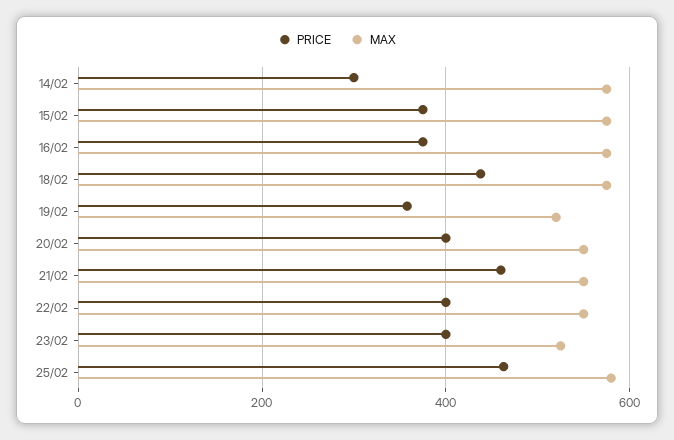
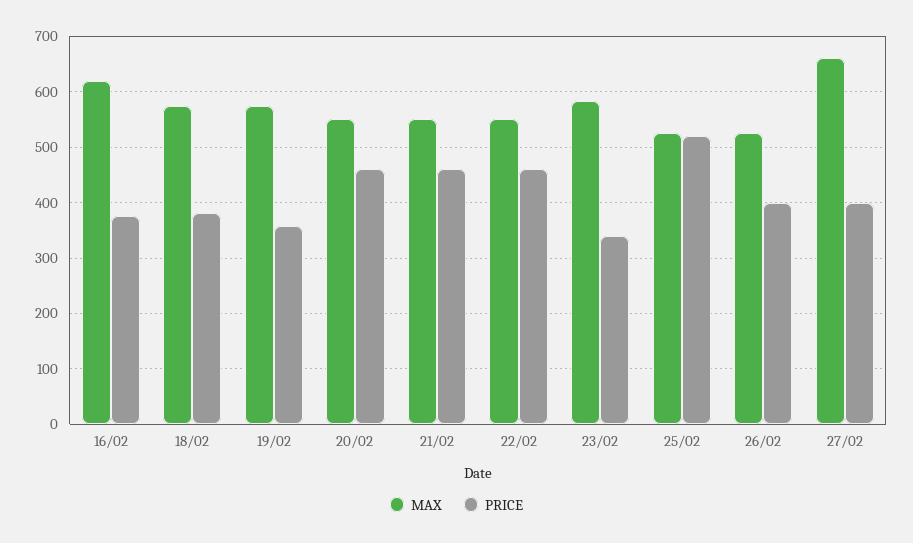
PRICE, 14/02: 300 -> none
MAX, 14/02: 580 -> none
PRICE, 15/02: 380 -> none
MAX, 15/02: 580 -> none
MAX, 16/02: 580 -> 620
PRICE, 18/02: 440 -> 380
MAX, 19/02: 520 -> 580
PRICE, 20/02: 400 -> 460
PRICE, 22/02: 400 -> 460
PRICE, 23/02: 400 -> 340
MAX, 23/02: 520 -> 580
PRICE, 25/02: 460 -> 520
MAX, 25/02: 580 -> 520
MAX, 26/02: none -> 520
PRICE, 26/02: none -> 400
MAX, 27/02: none -> 660
PRICE, 27/02: none -> 400

